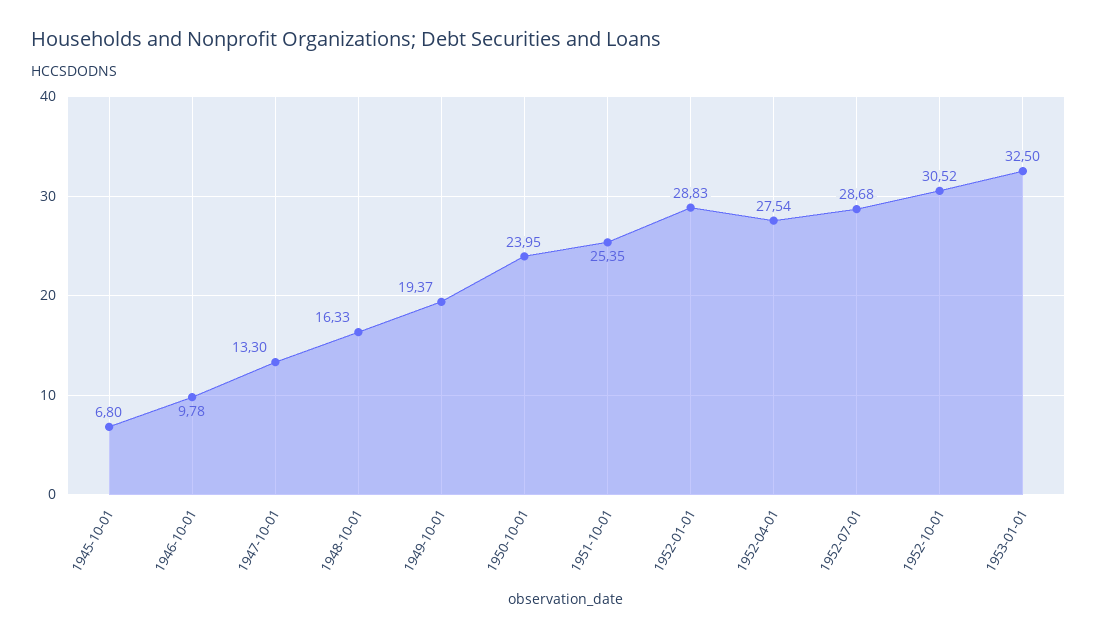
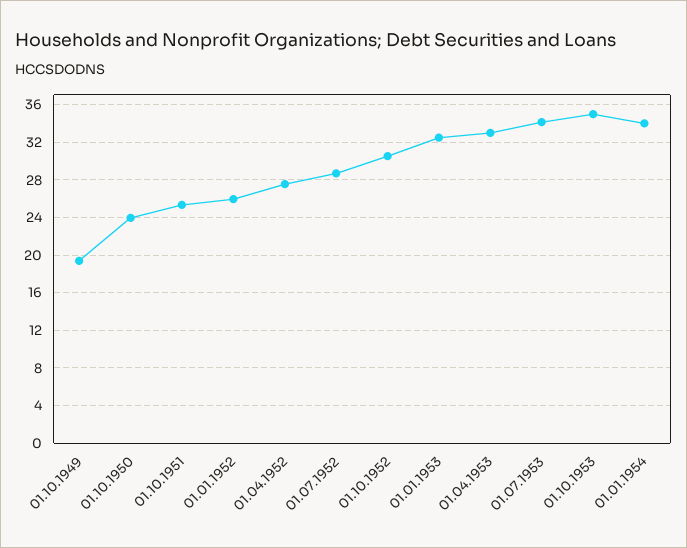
1945-10-01: 6.8 -> none
1946-10-01: 9.78 -> none
1947-10-01: 13.3 -> none
1948-10-01: 16.33 -> none
1952-01-01: 28.83 -> 26
01.04.1953: none -> 33
01.07.1953: none -> 34
01.10.1953: none -> 35
01.01.1954: none -> 34

